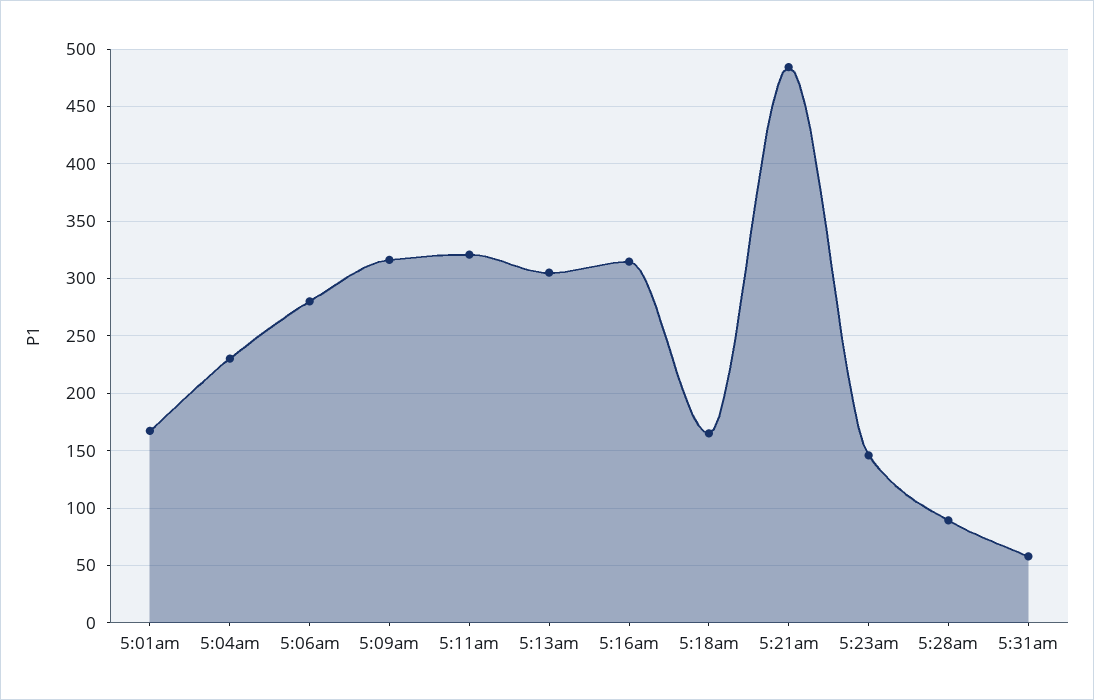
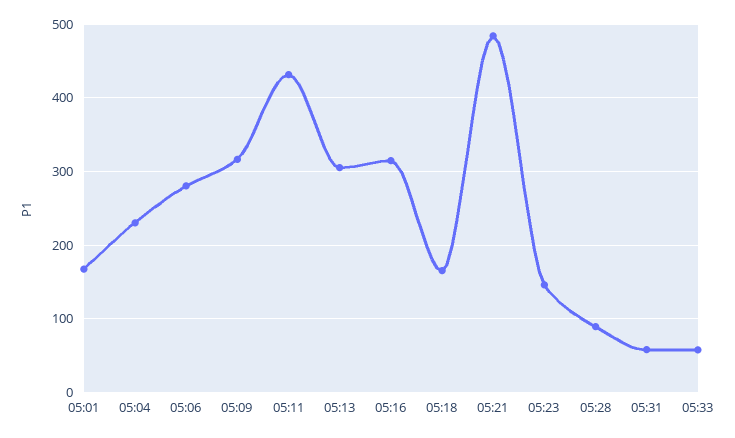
5:11am: 320 -> 430
05:33: none -> 60

